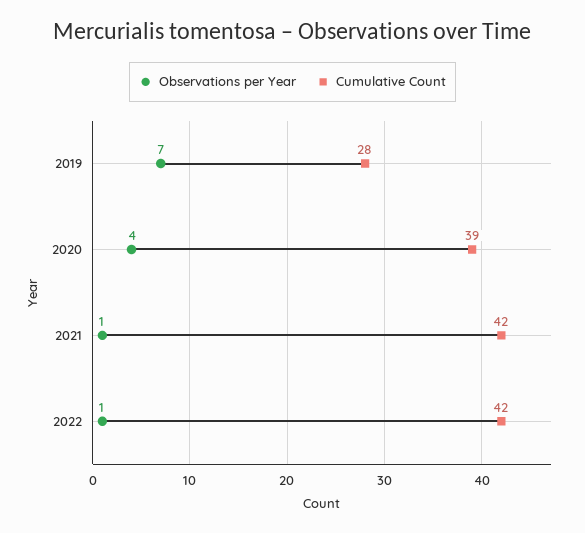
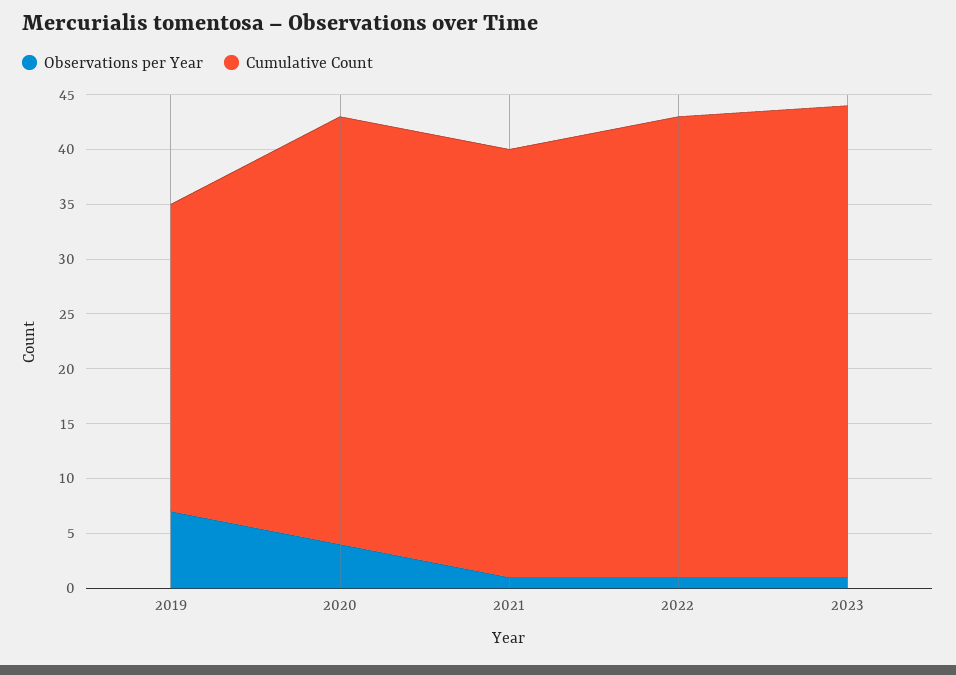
Cumulative Count, 2021: 42 -> 39
Observations per Year, 2023: none -> 1
Cumulative Count, 2023: none -> 43

